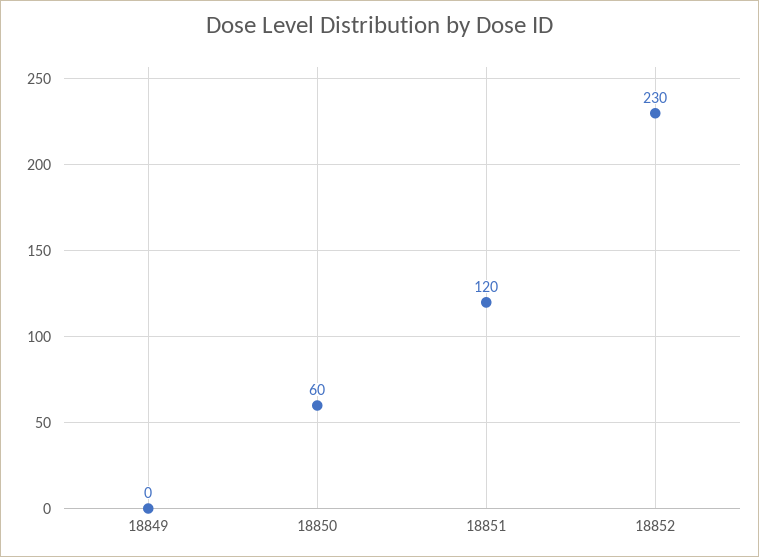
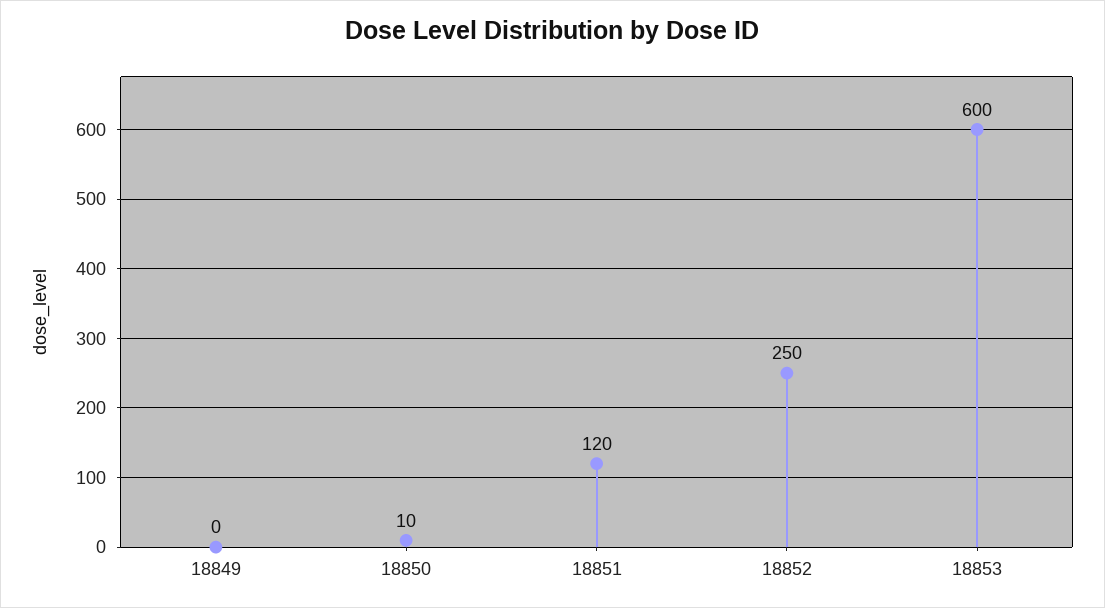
18850: 60 -> 10
18852: 230 -> 250
18853: none -> 600

